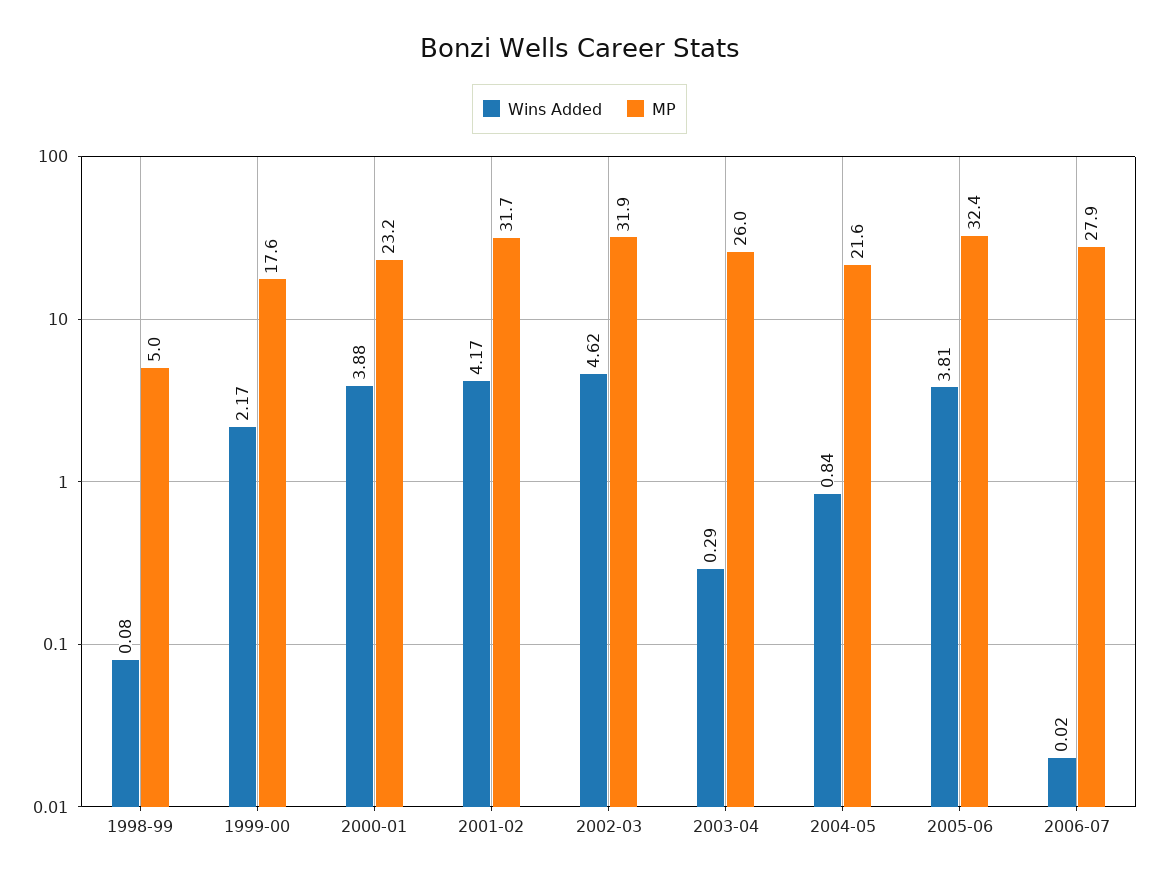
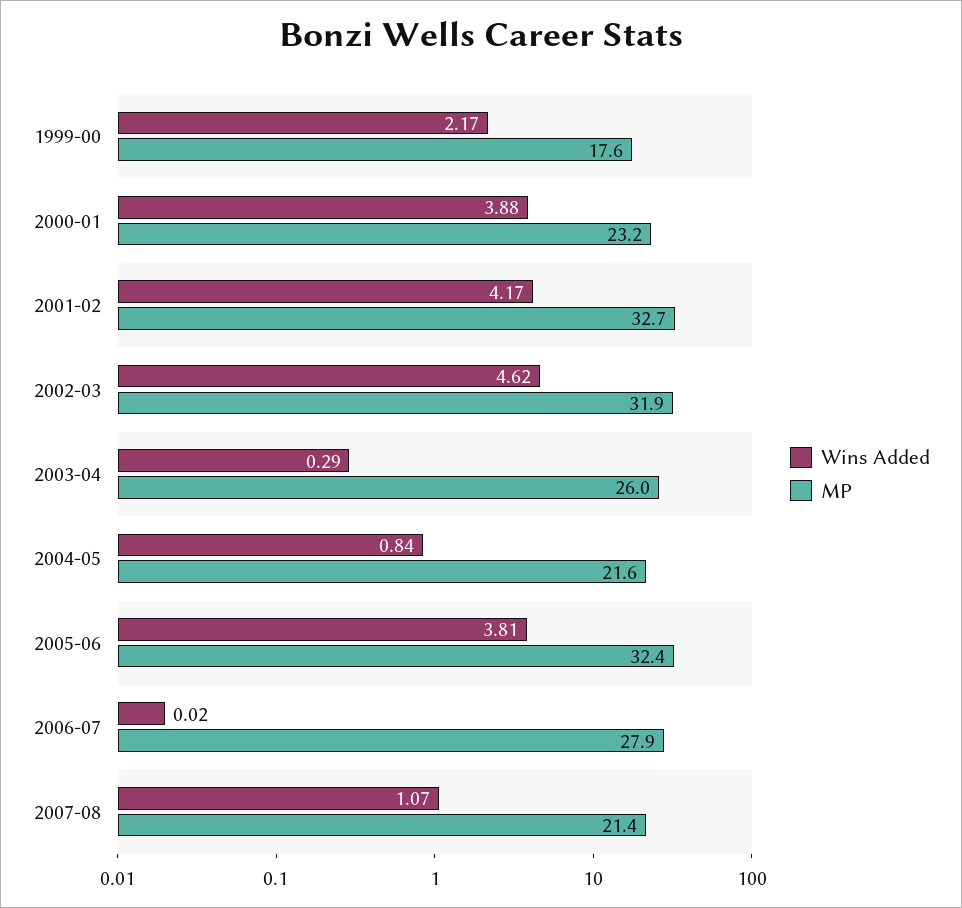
Wins Added, 1998-99: 0.08 -> none
MP, 1998-99: 5 -> none
MP, 2001-02: 31.7 -> 32.7
Wins Added, 2007-08: none -> 1.07
MP, 2007-08: none -> 21.4

